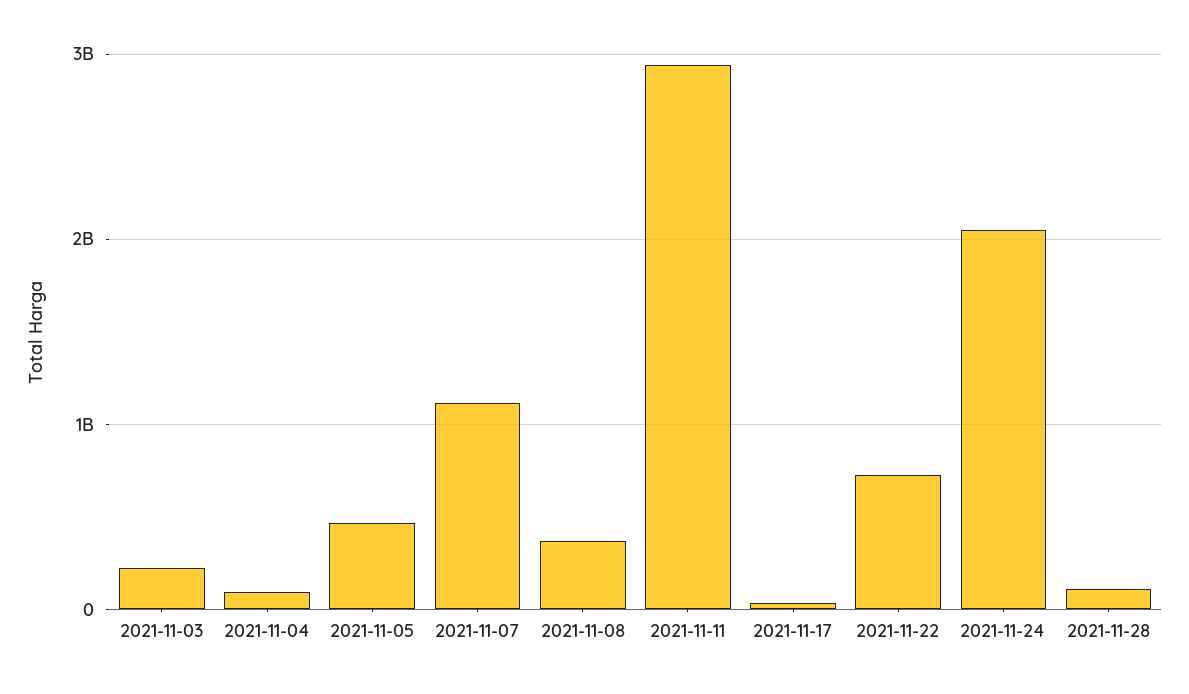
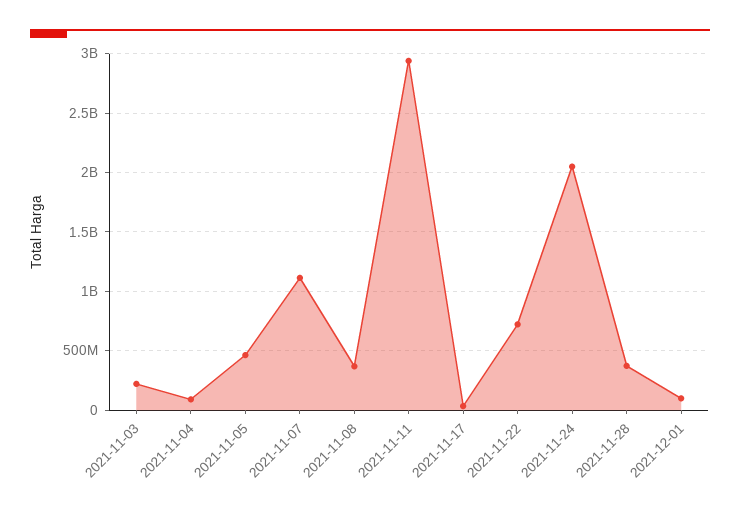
2021-11-28: 100000000 -> 400000000
2021-12-01: none -> 100000000

